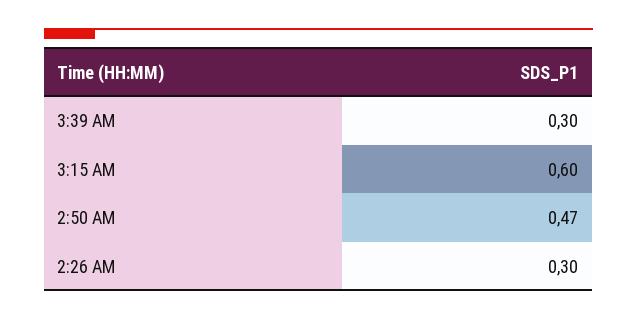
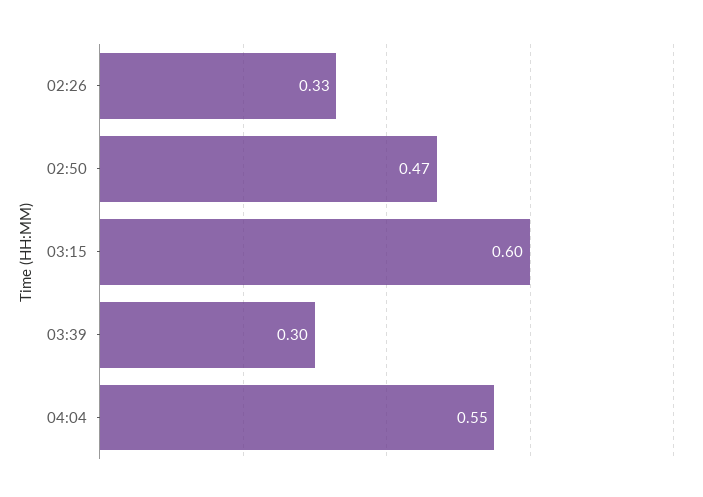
2:26 AM: 0.3 -> 0.33
04:04: none -> 0.55

